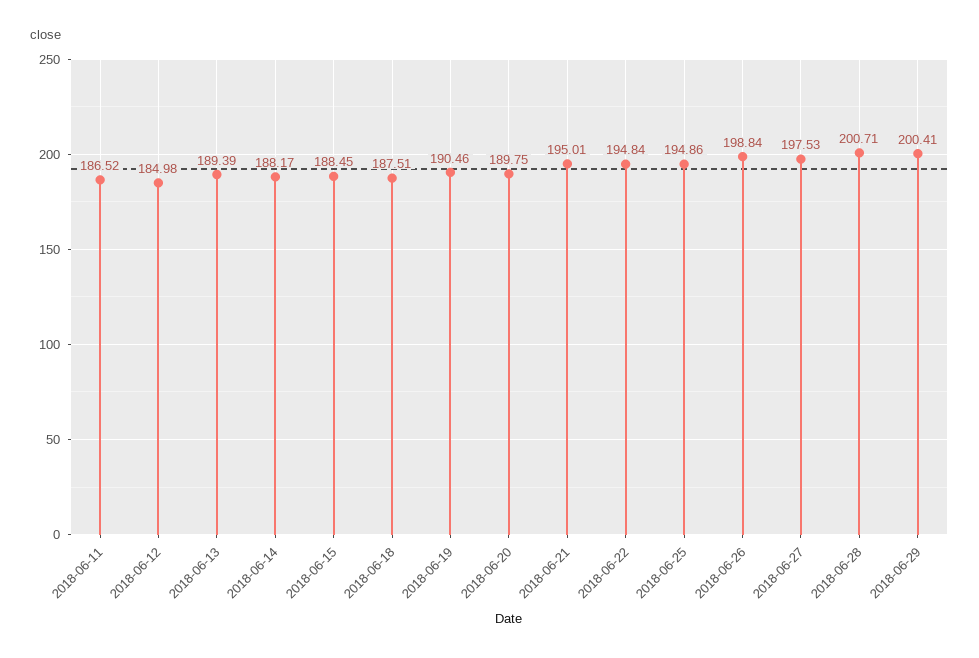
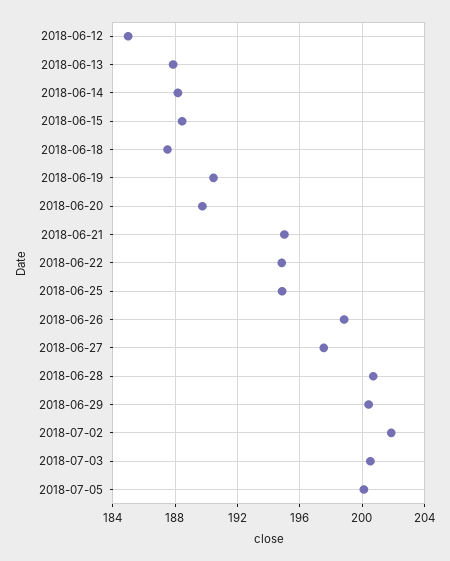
2018-06-11: 186.52 -> none
2018-06-13: 189.39 -> 188
2018-07-02: none -> 202
2018-07-03: none -> 200.5
2018-07-05: none -> 200

